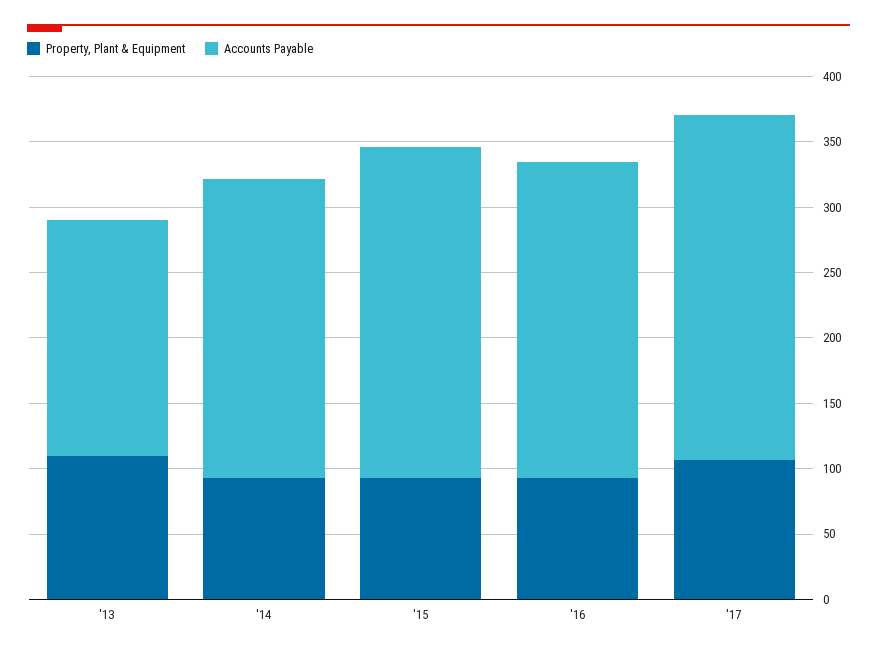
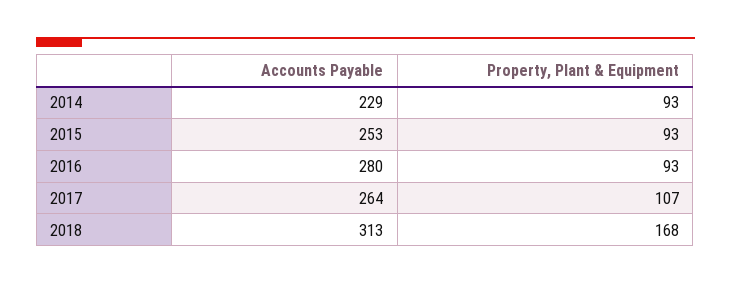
Property, Plant & Equipment, '13: 110 -> none
Accounts Payable, '13: 180 -> none
Accounts Payable, '16: 240 -> 280
Accounts Payable, 2018: none -> 313
Property, Plant & Equipment, 2018: none -> 168

